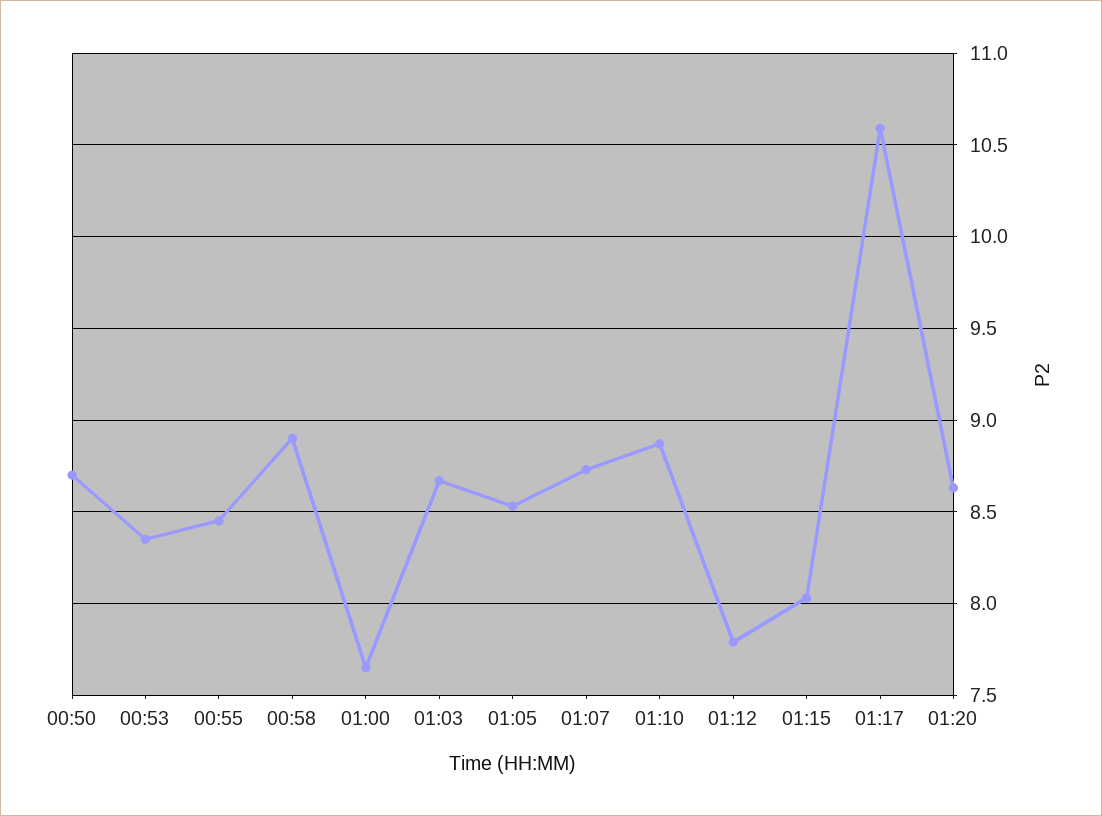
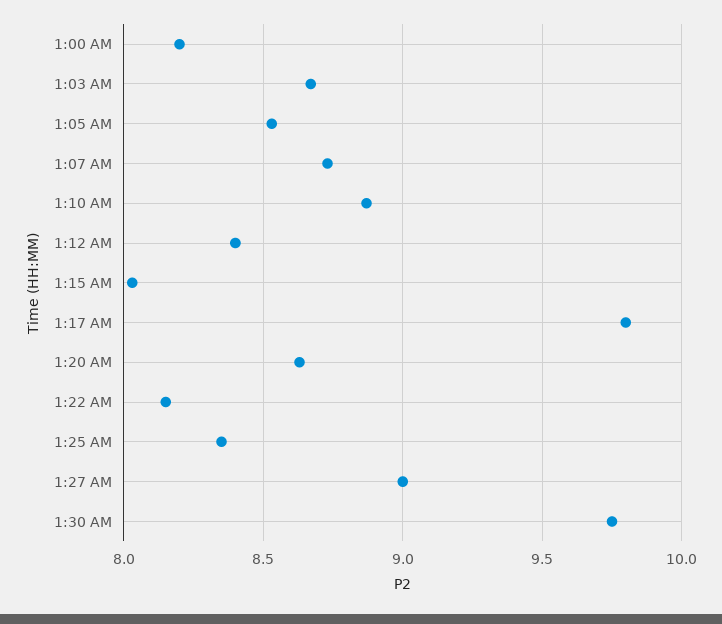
00:50: 8.7 -> none
00:53: 8.35 -> none
00:55: 8.45 -> none
00:58: 8.9 -> none
01:00: 7.65 -> 8.2
01:12: 7.8 -> 8.4
01:17: 10.6 -> 9.8
1:22 AM: none -> 8.15
1:25 AM: none -> 8.35
1:27 AM: none -> 9
1:30 AM: none -> 9.75

